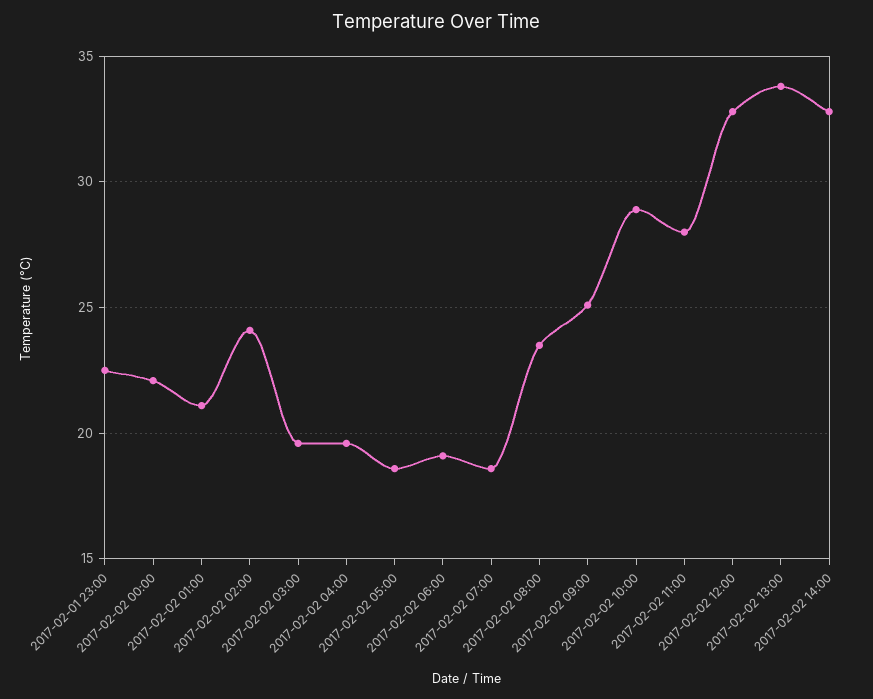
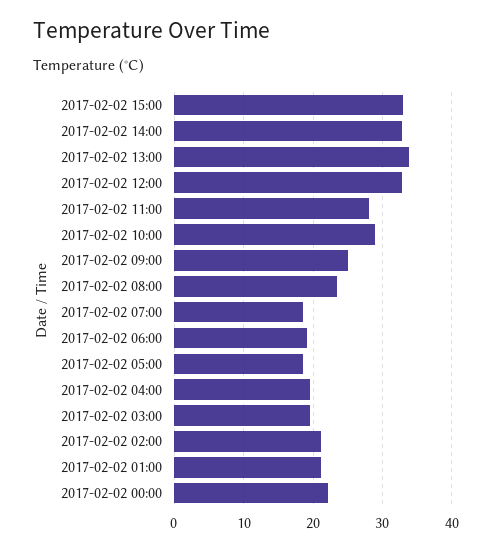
2017-02-01 23:00: 22.5 -> none
2017-02-02 02:00: 24 -> 21
2017-02-02 15:00: none -> 33

